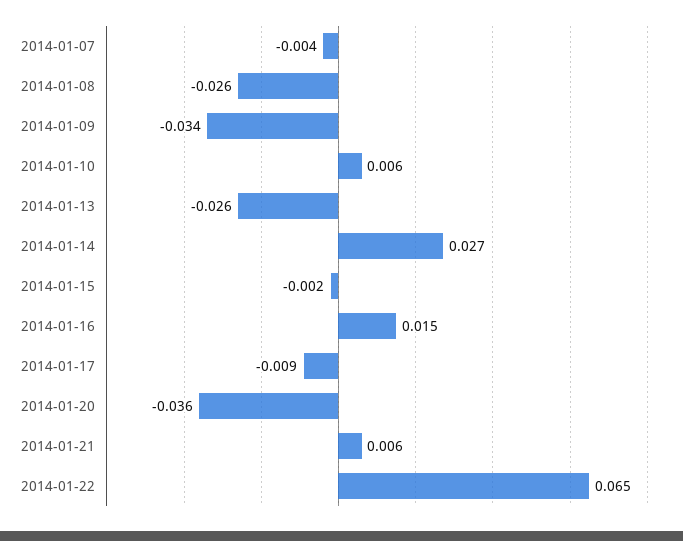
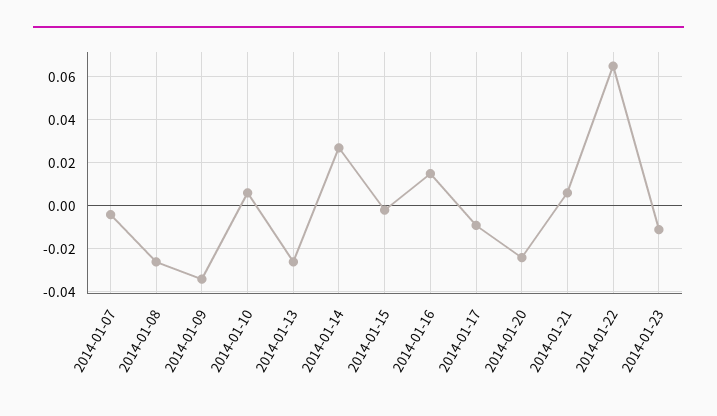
2014-01-20: -0.036 -> -0.025
2014-01-23: none -> -0.01

